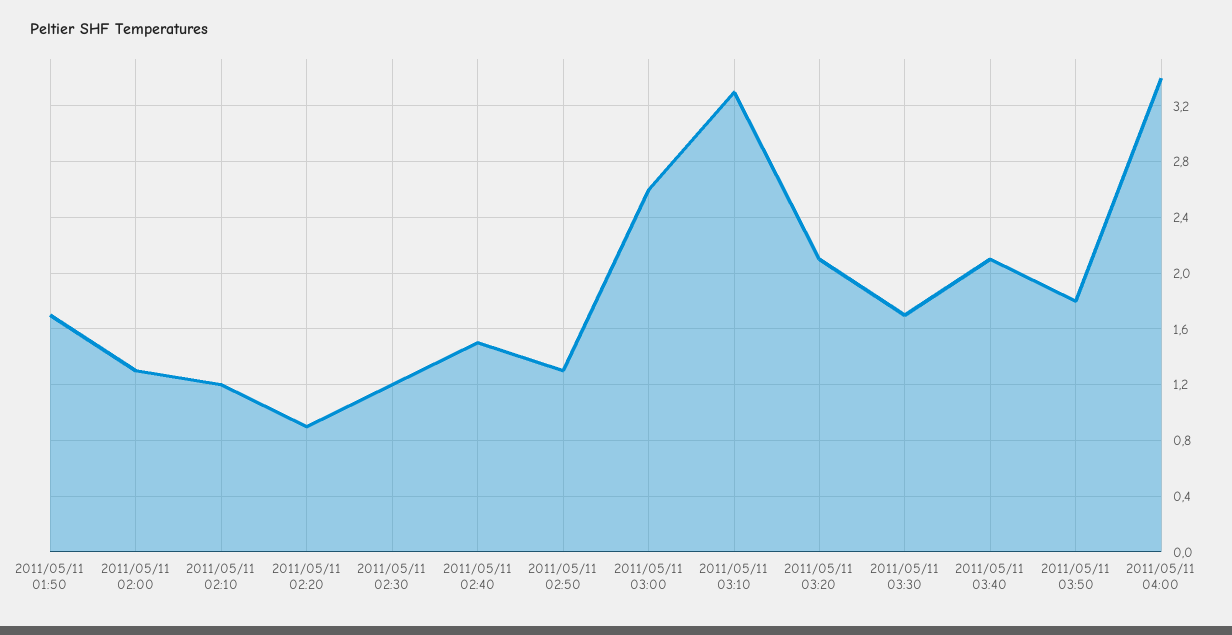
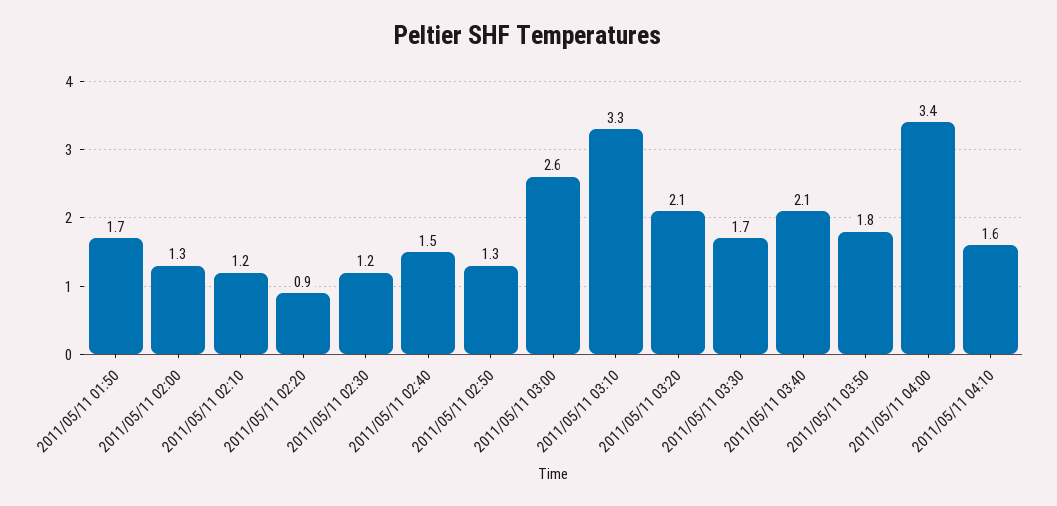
2011/05/11 04:10: none -> 1.6

